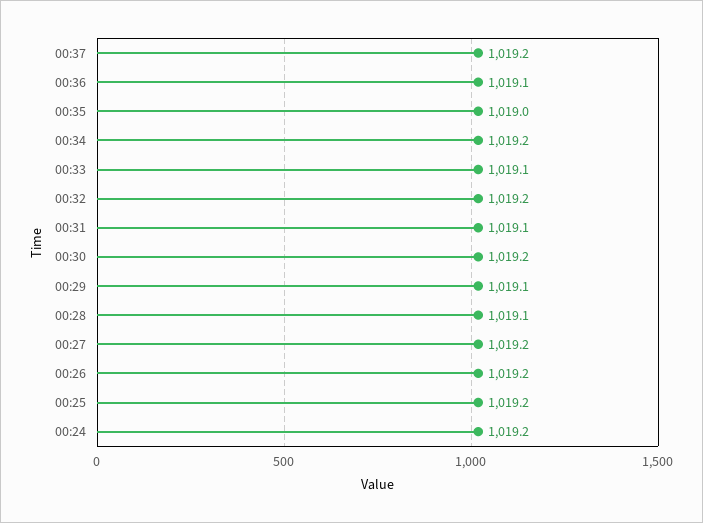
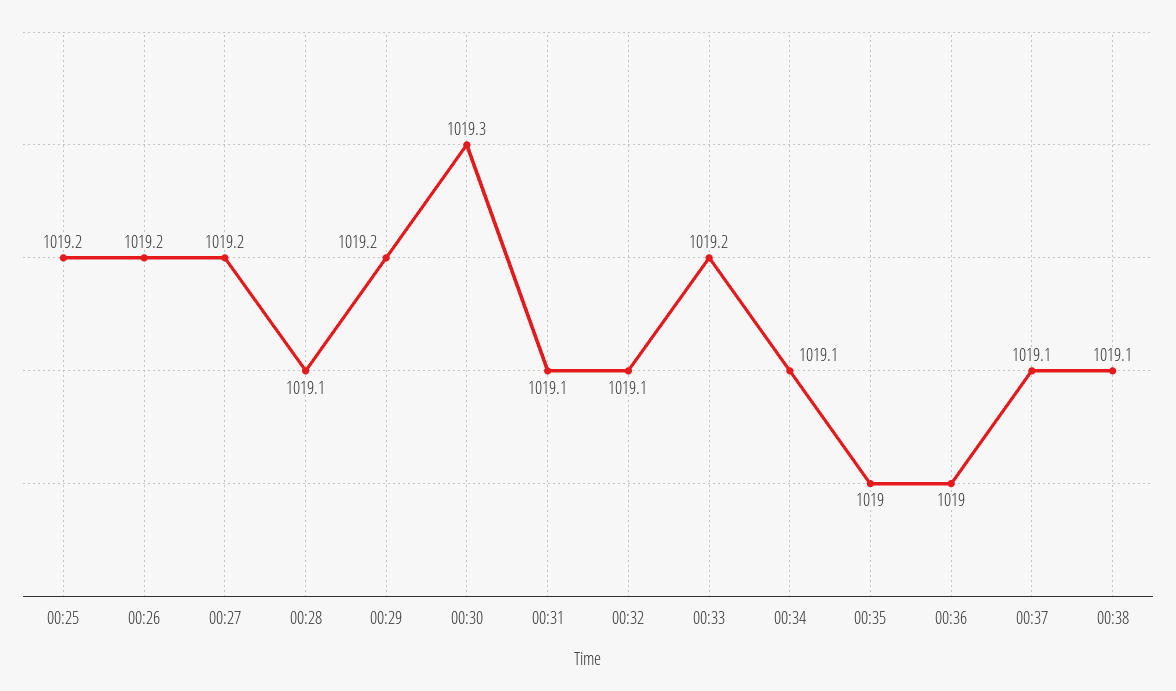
00:37: 1019.2 -> 1019.1
00:36: 1019.1 -> 1019
00:34: 1019.2 -> 1019.1
00:33: 1019.1 -> 1019.2
00:32: 1019.2 -> 1019.1
00:30: 1019.2 -> 1019.3
00:29: 1019.1 -> 1019.2
00:24: 1019.2 -> none
00:38: none -> 1019.1

